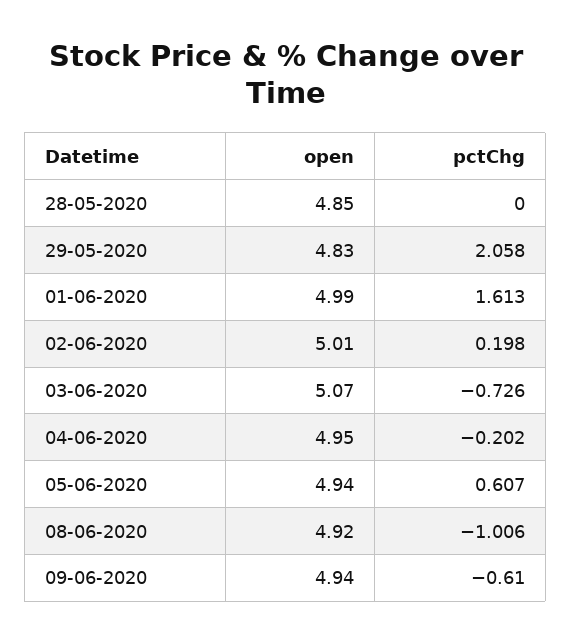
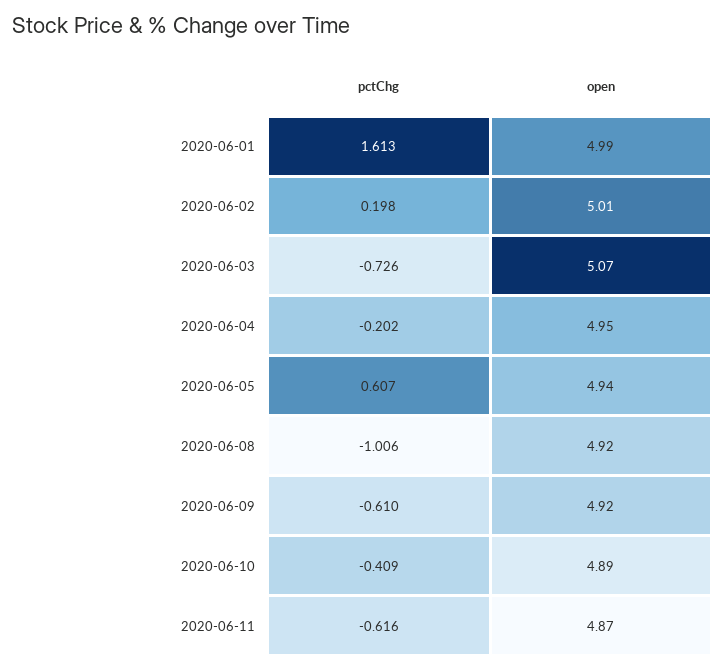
open, 28-05-2020: 4.85 -> none
pctChg, 28-05-2020: 0 -> none
open, 29-05-2020: 4.83 -> none
pctChg, 29-05-2020: 2.058 -> none
open, 09-06-2020: 4.94 -> 4.92
pctChg, 2020-06-10: none -> -0.409
open, 2020-06-10: none -> 4.89
pctChg, 2020-06-11: none -> -0.616
open, 2020-06-11: none -> 4.87

